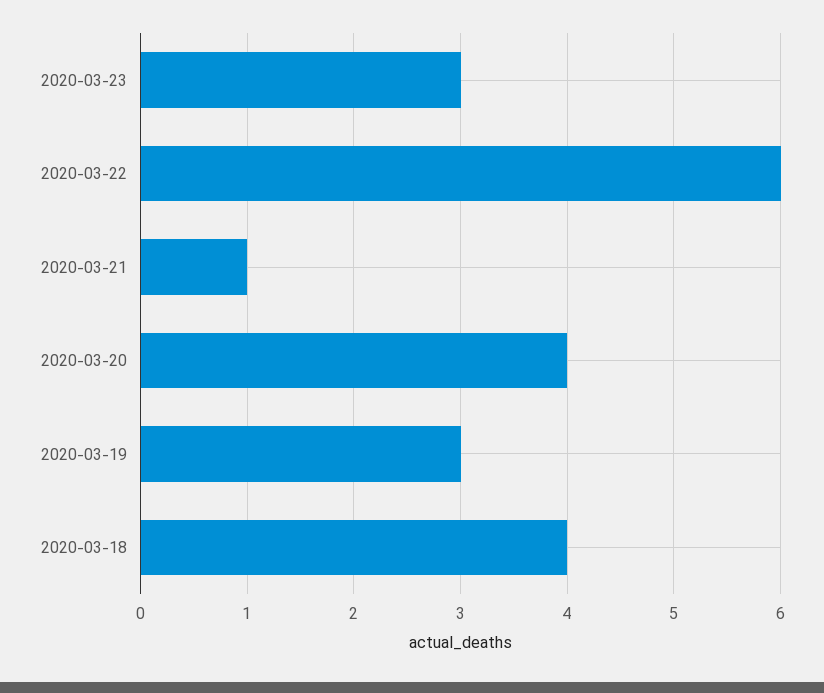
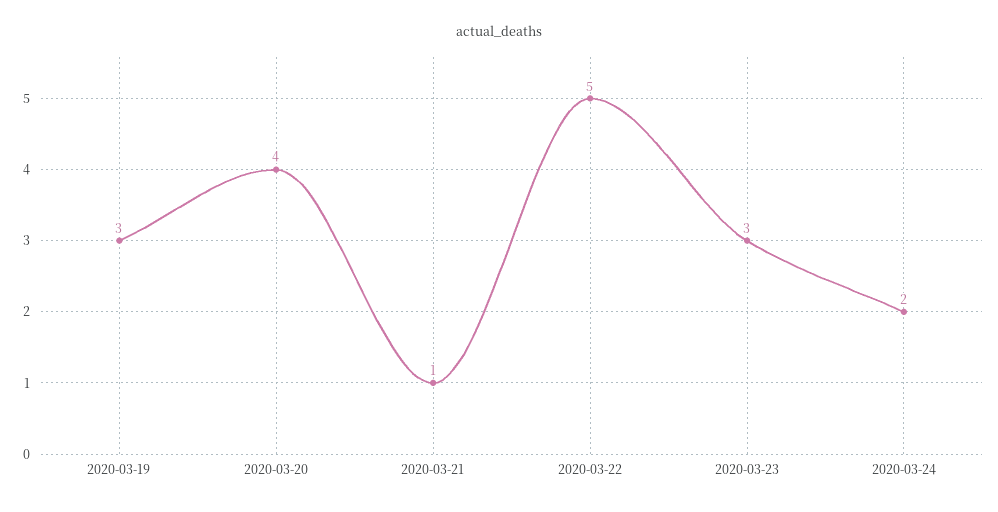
2020-03-22: 6 -> 5
2020-03-18: 4 -> none
2020-03-24: none -> 2

